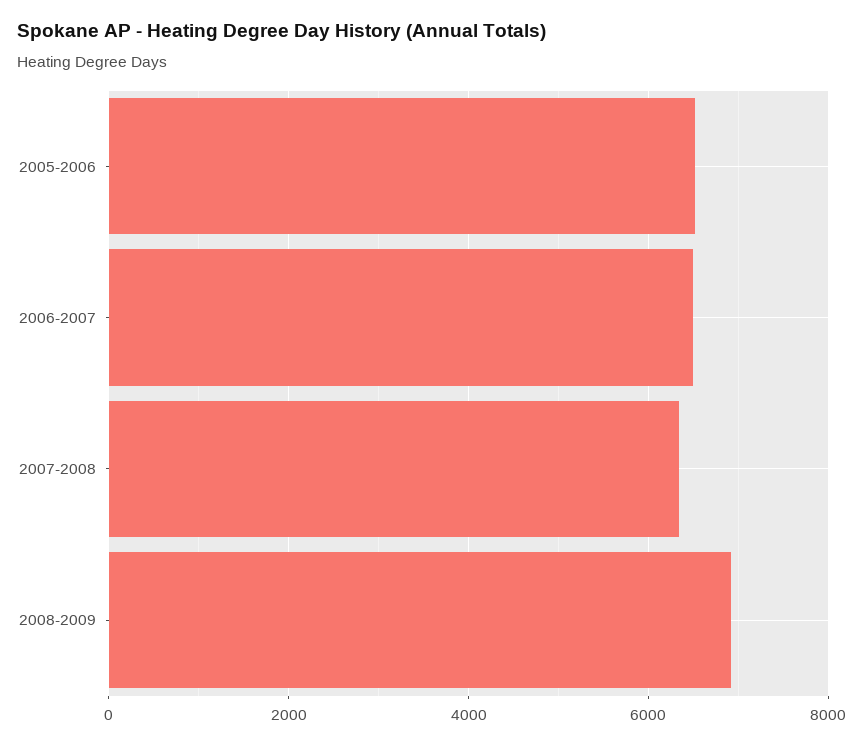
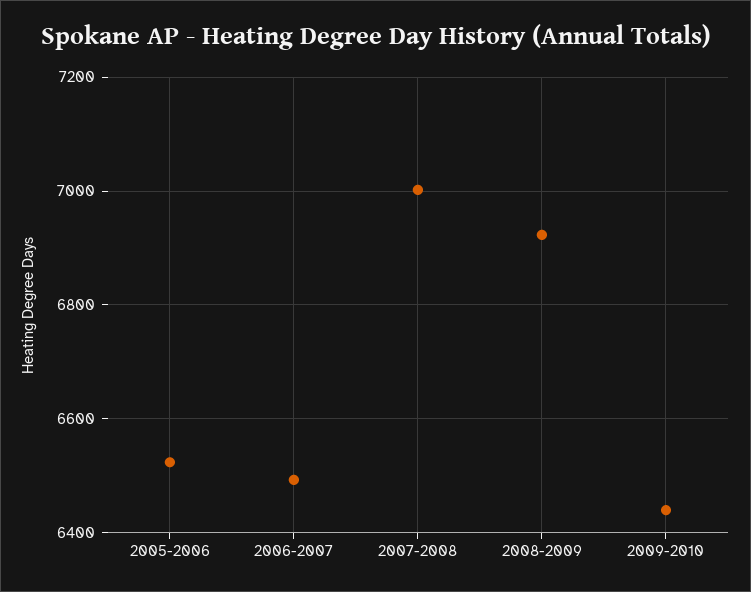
2007-2008: 6400 -> 7000
2009-2010: none -> 6440

